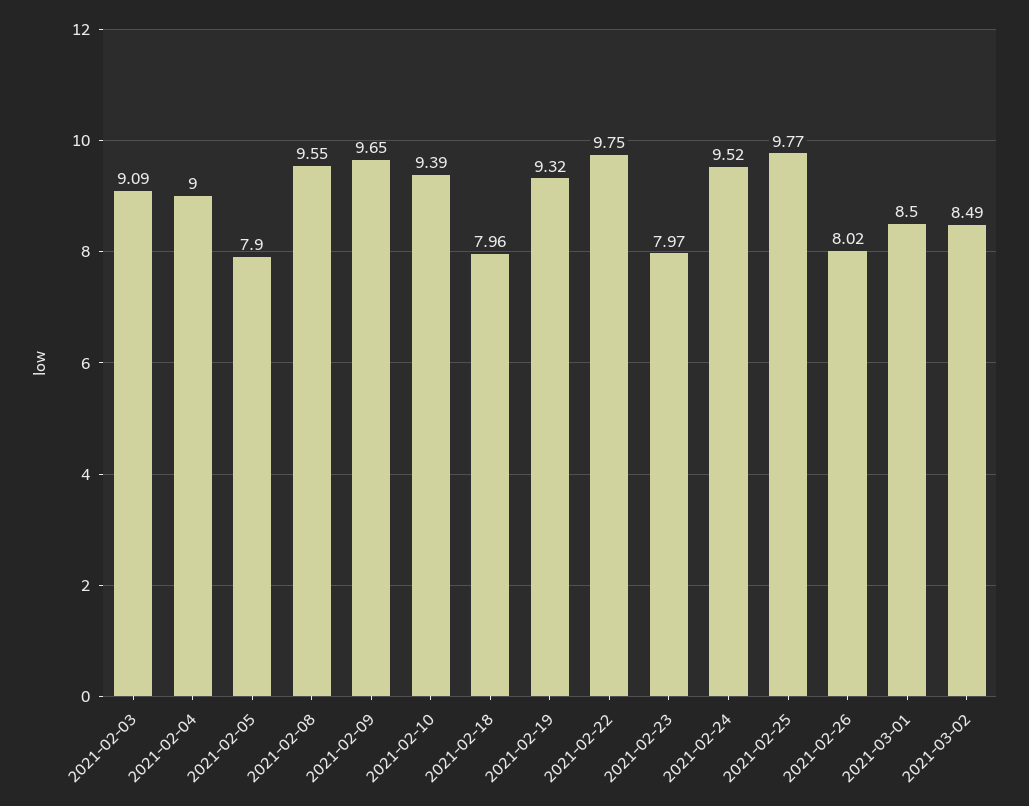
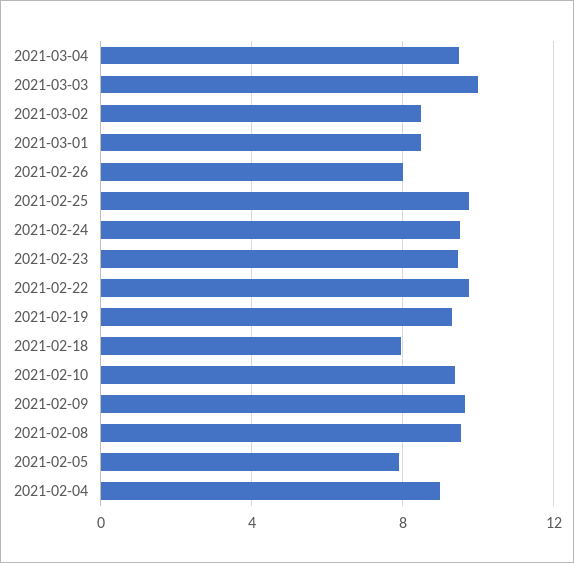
2021-02-03: 9.09 -> none
2021-02-23: 7.97 -> 9.5
2021-03-04: none -> 9.5
2021-03-03: none -> 10

